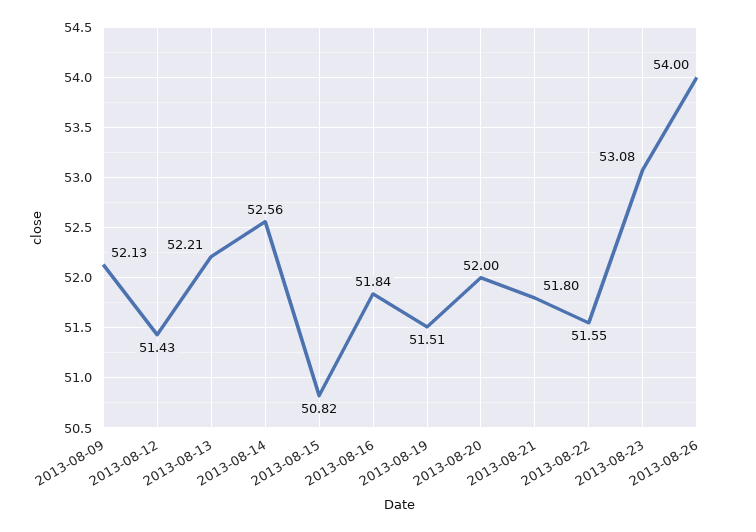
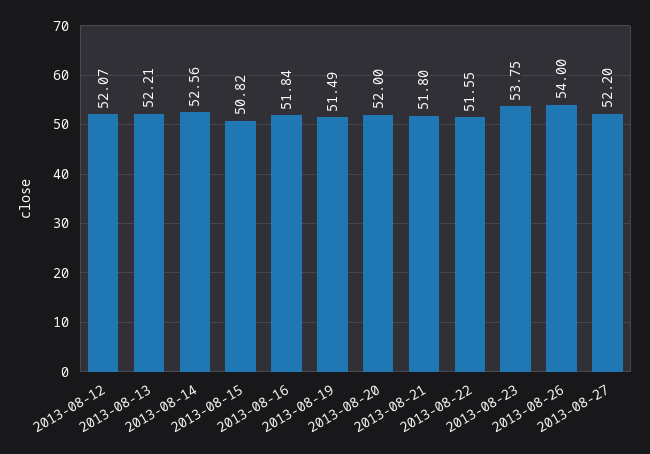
2013-08-09: 52.13 -> none
2013-08-12: 51.43 -> 52.07
2013-08-19: 51.51 -> 51.49
2013-08-23: 53.08 -> 53.75
2013-08-27: none -> 52.2

